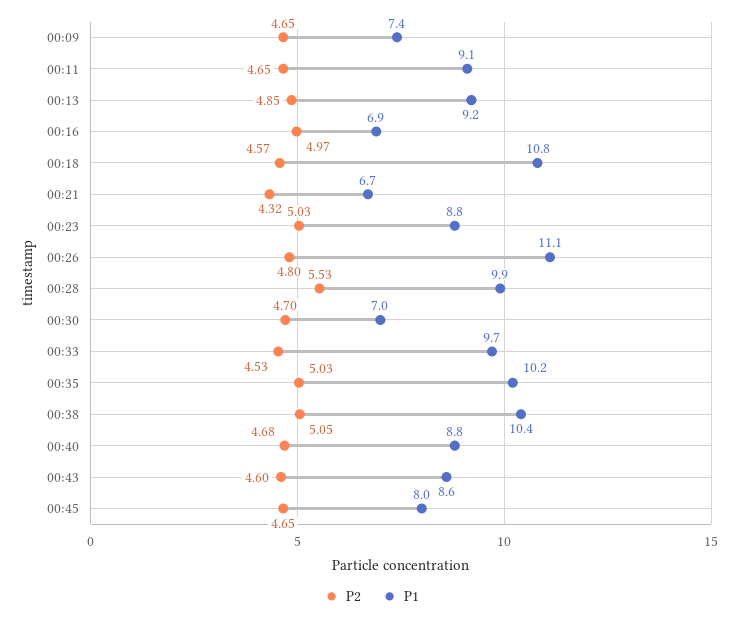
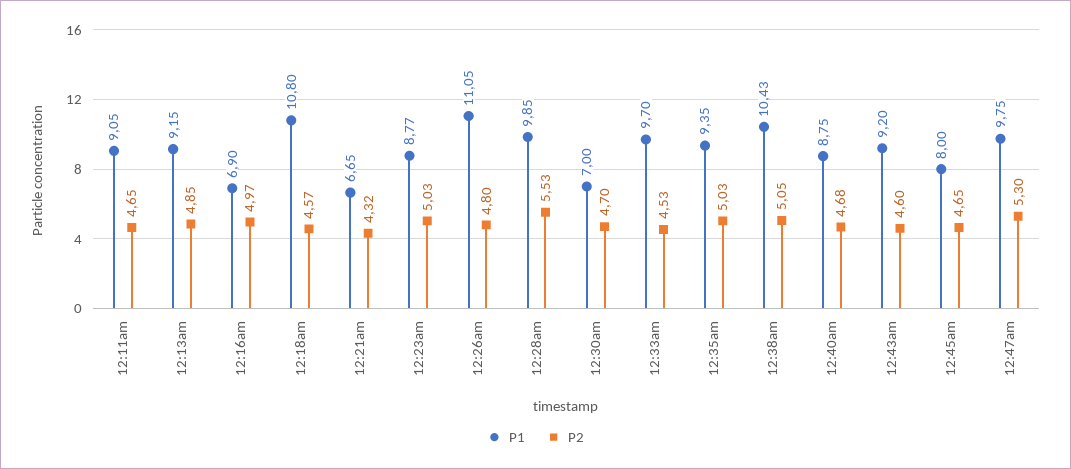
P2, 00:09: 4.65 -> none
P1, 00:09: 7.4 -> none
P1, 00:35: 10.2 -> 9.35
P1, 00:43: 8.6 -> 9.2
P1, 12:47am: none -> 9.75
P2, 12:47am: none -> 5.3

